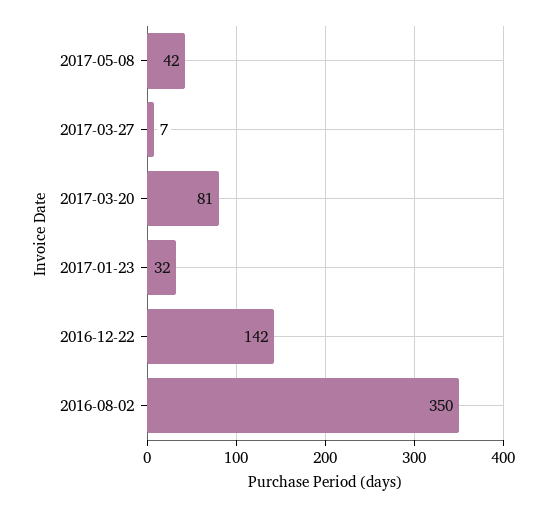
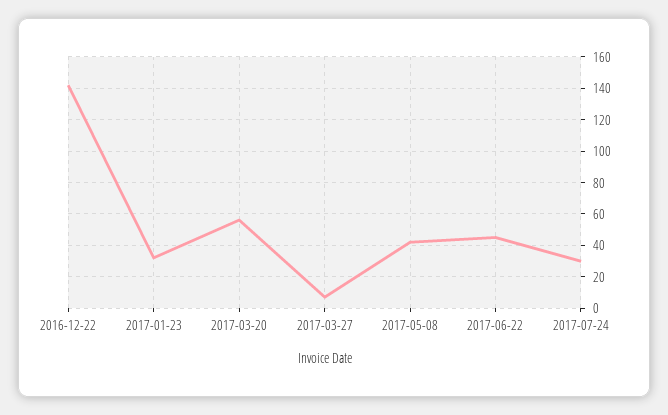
2017-03-20: 81 -> 55
2016-08-02: 350 -> none
2017-06-22: none -> 45
2017-07-24: none -> 30

